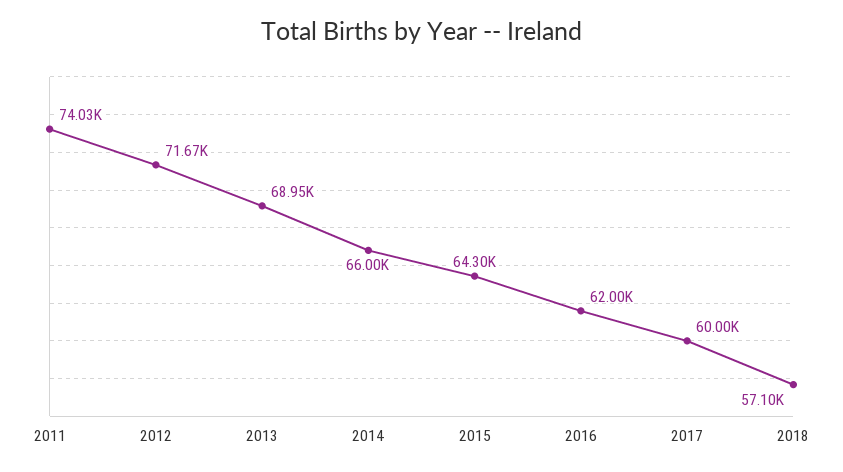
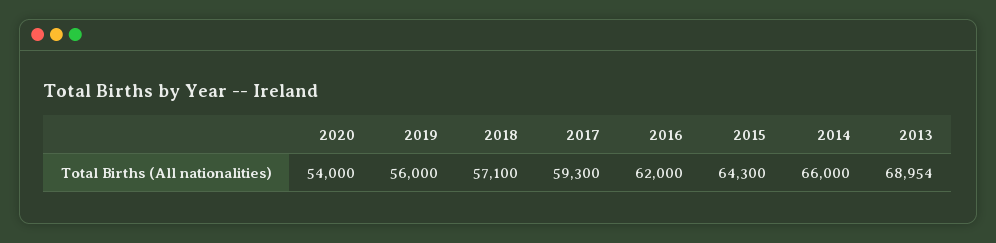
2011: 74030 -> none
2012: 71670 -> none
2017: 60000 -> 59300
2020: none -> 54000
2019: none -> 56000

